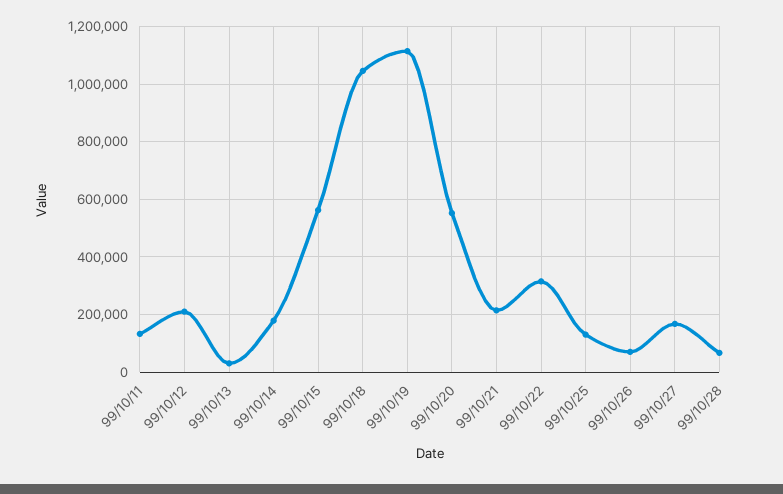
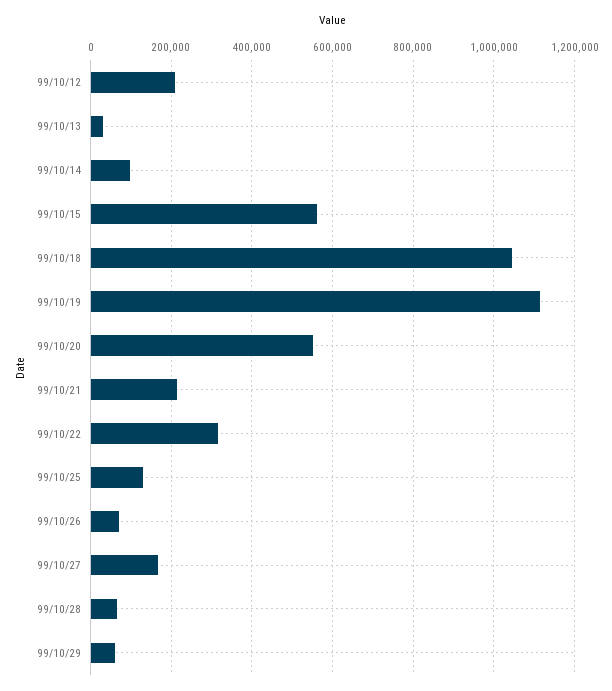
99/10/11: 125000 -> none
99/10/14: 175000 -> 100000
99/10/29: none -> 60000

